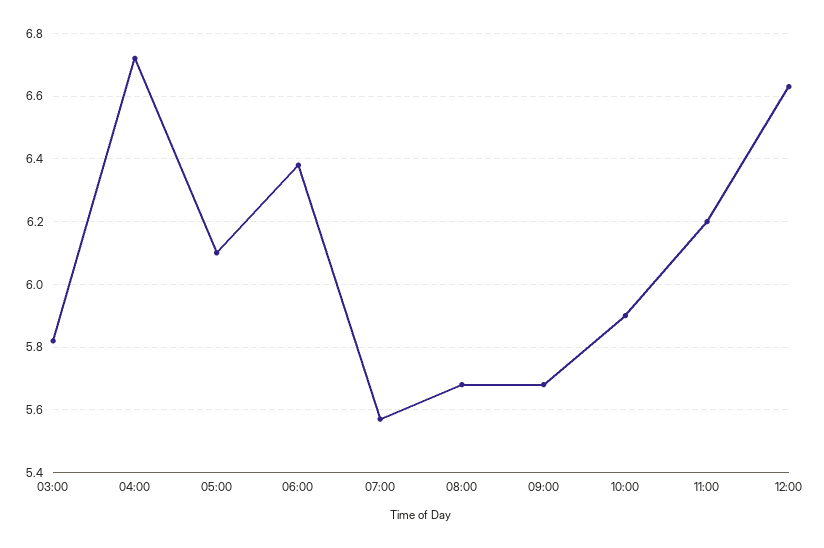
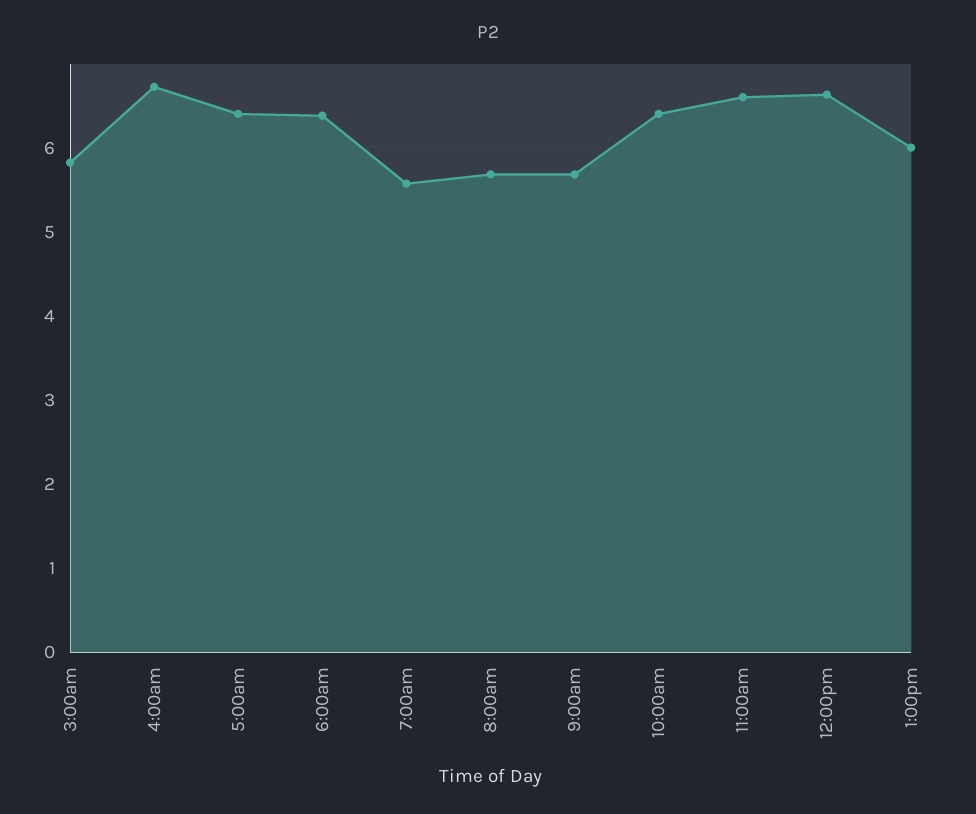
05:00: 6.1 -> 6.4
10:00: 5.9 -> 6.4
11:00: 6.2 -> 6.6
1:00pm: none -> 6

